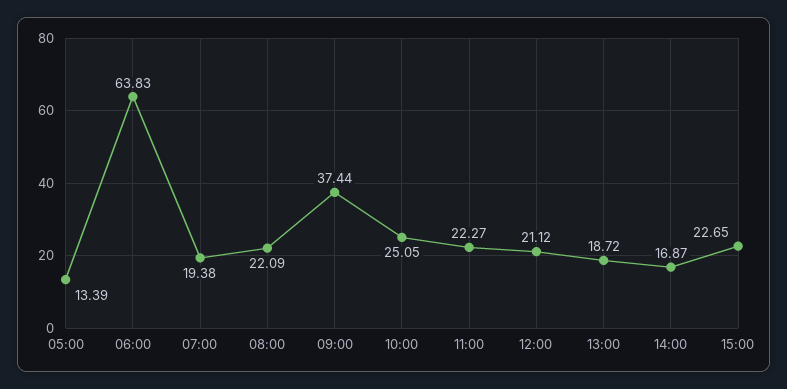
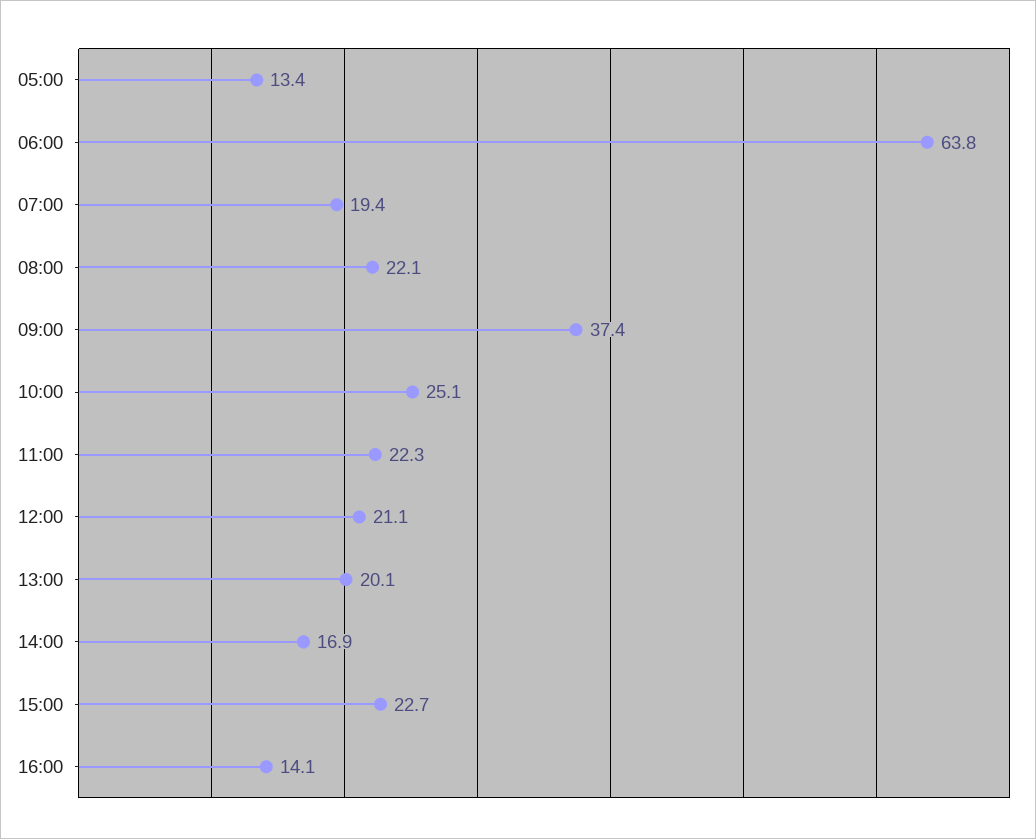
13:00: 18.72 -> 20.1
16:00: none -> 14.1

